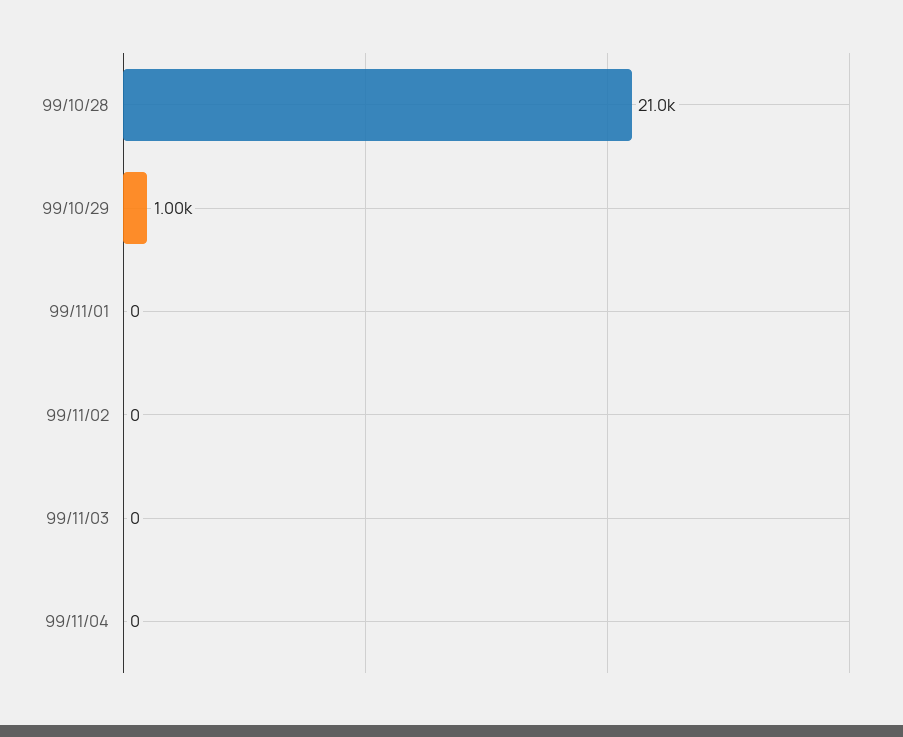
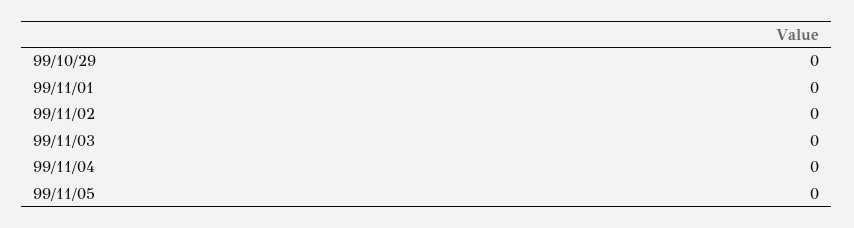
99/10/28: 21000 -> none
99/10/29: 1000 -> 0
99/11/05: none -> 0

